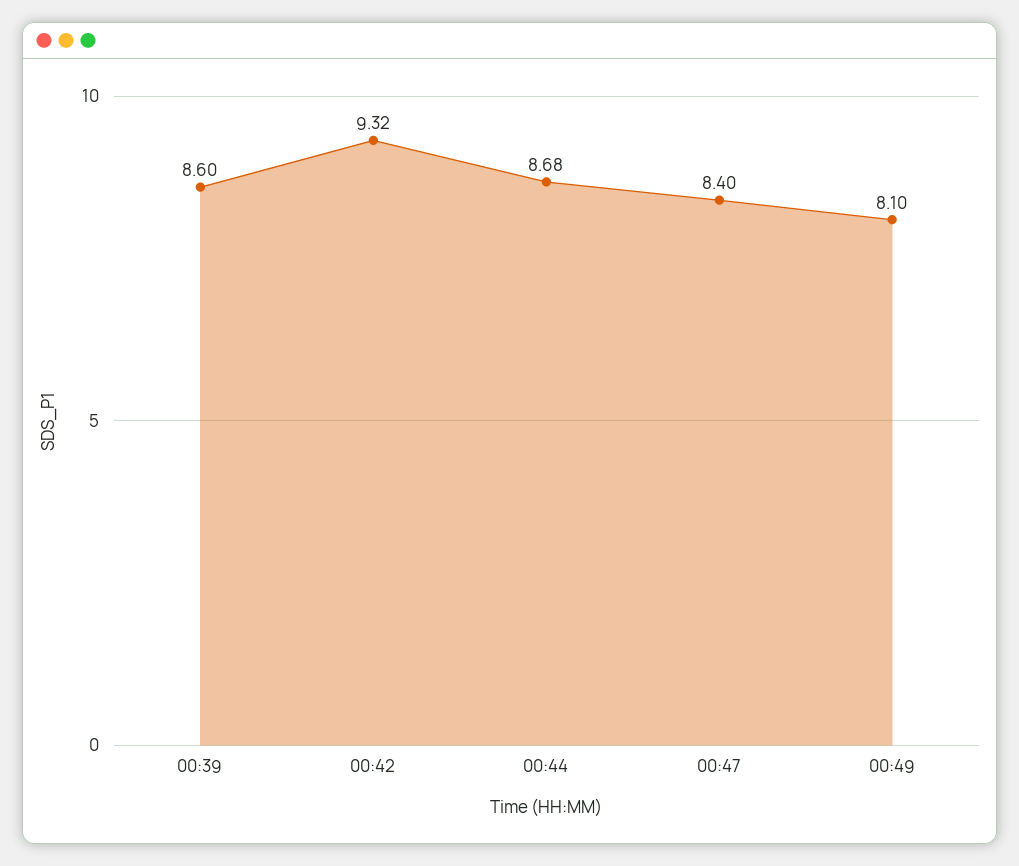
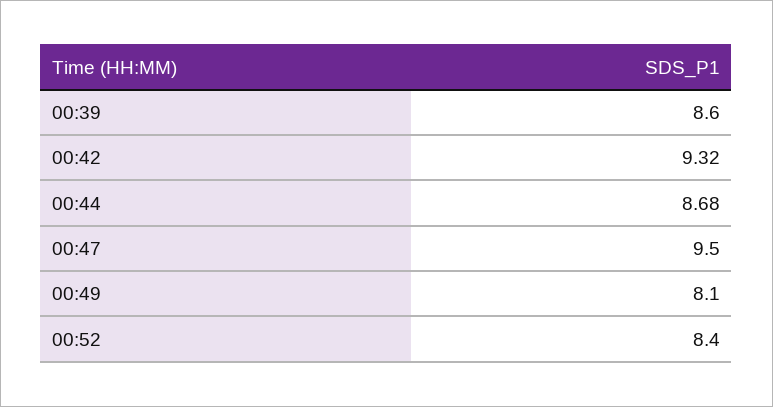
00:47: 8.4 -> 9.5
00:52: none -> 8.4

